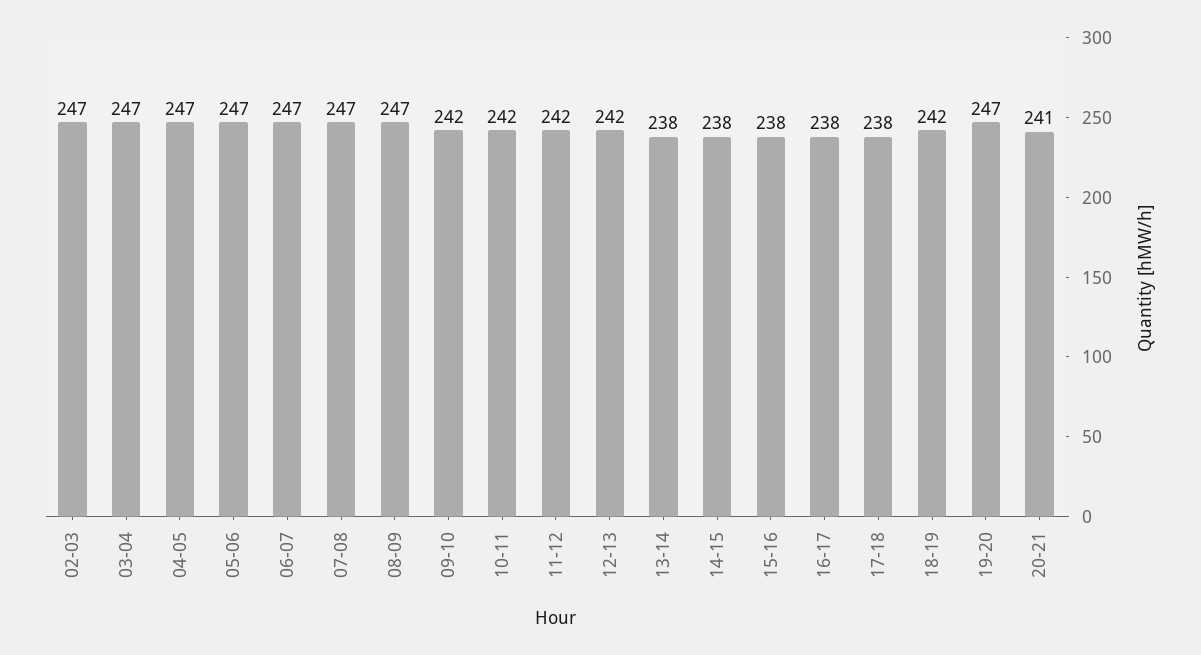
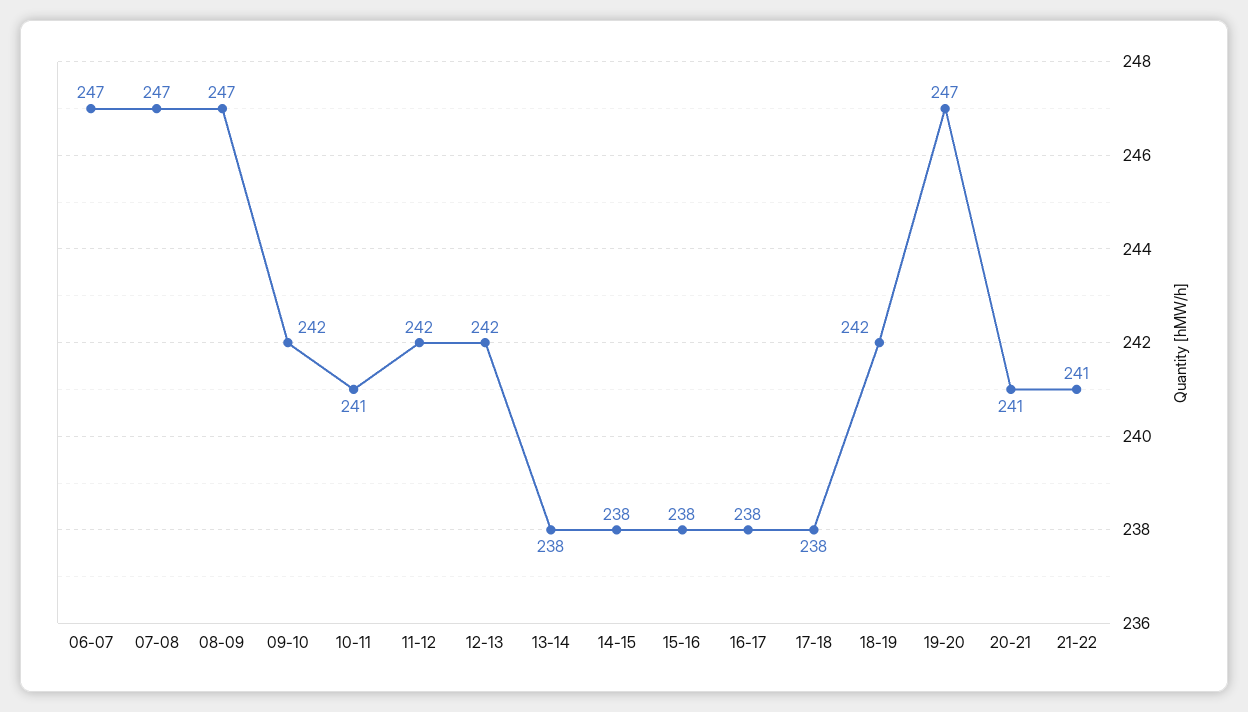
02-03: 247 -> none
03-04: 247 -> none
04-05: 247 -> none
05-06: 247 -> none
10-11: 242 -> 241
21-22: none -> 241

